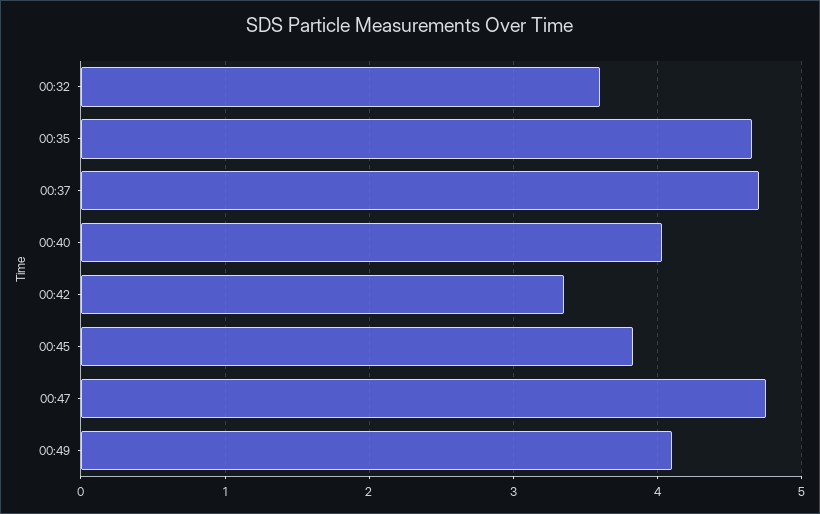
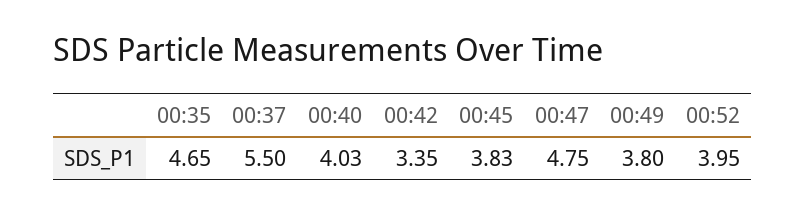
00:32: 3.6 -> none
00:37: 4.7 -> 5.5
00:49: 4.1 -> 3.8
00:52: none -> 3.95

